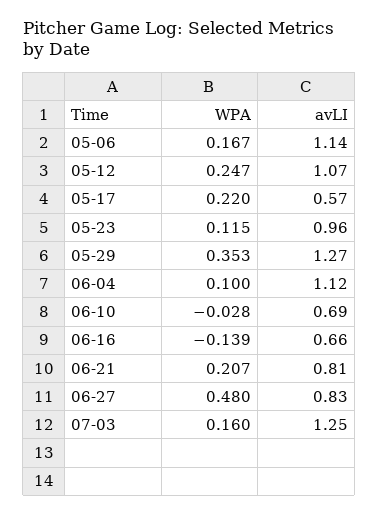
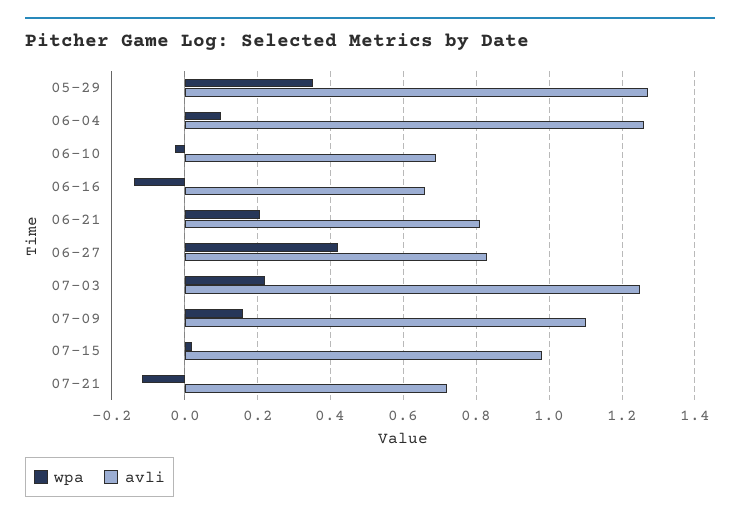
WPA, 05-06: 0.167 -> none
avLI, 05-06: 1.14 -> none
WPA, 05-12: 0.247 -> none
avLI, 05-12: 1.07 -> none
WPA, 05-17: 0.22 -> none
avLI, 05-17: 0.57 -> none
WPA, 05-23: 0.115 -> none
avLI, 05-23: 0.96 -> none
avLI, 06-04: 1.12 -> 1.26
WPA, 06-27: 0.48 -> 0.42
WPA, 07-03: 0.16 -> 0.22
WPA, 07-09: none -> 0.16
avLI, 07-09: none -> 1.1
WPA, 07-15: none -> 0.02
avLI, 07-15: none -> 0.98
WPA, 07-21: none -> -0.12
avLI, 07-21: none -> 0.72

